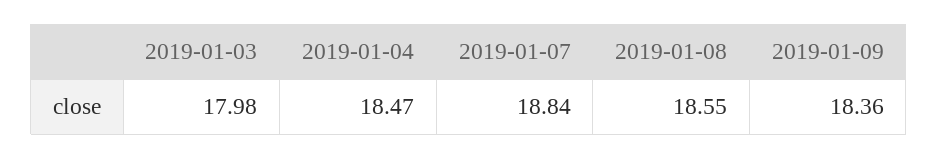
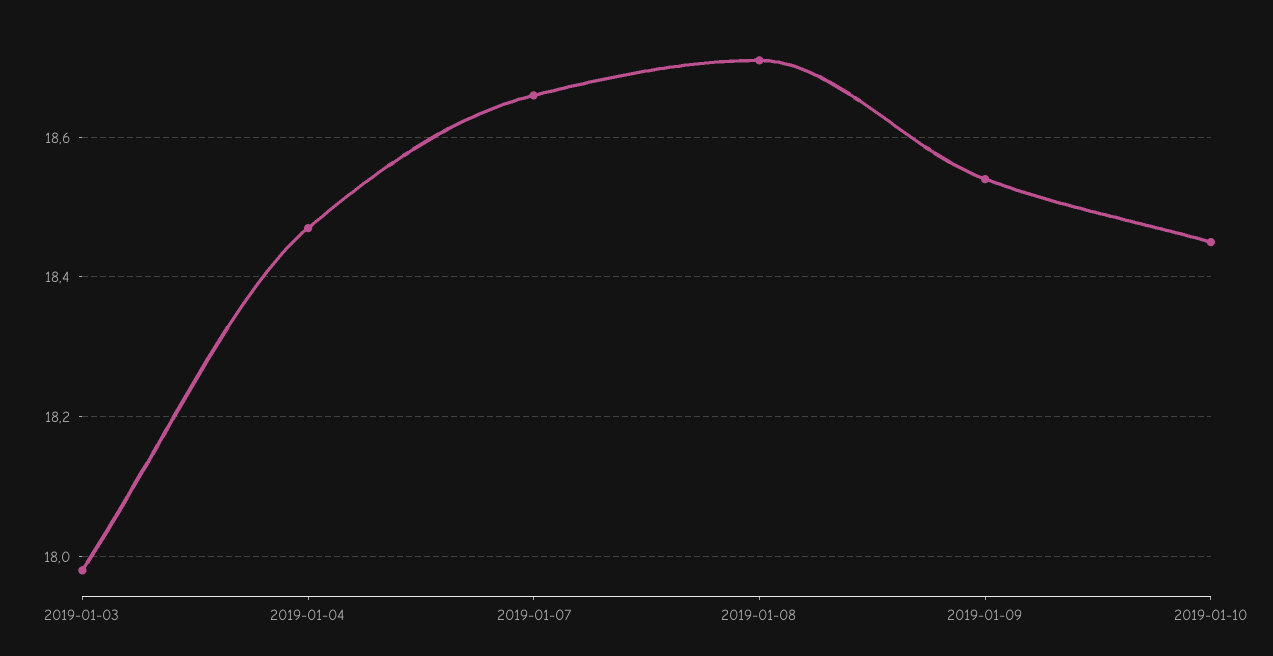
2019-01-07: 18.84 -> 18.65
2019-01-08: 18.55 -> 18.7
2019-01-09: 18.36 -> 18.55
2019-01-10: none -> 18.45

